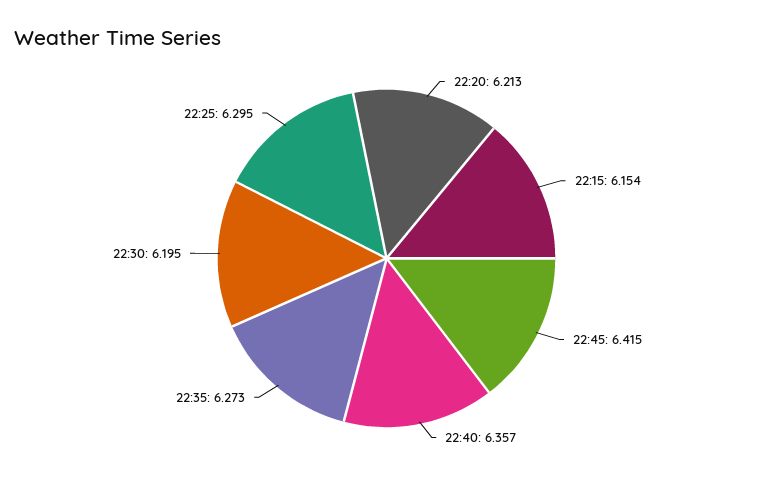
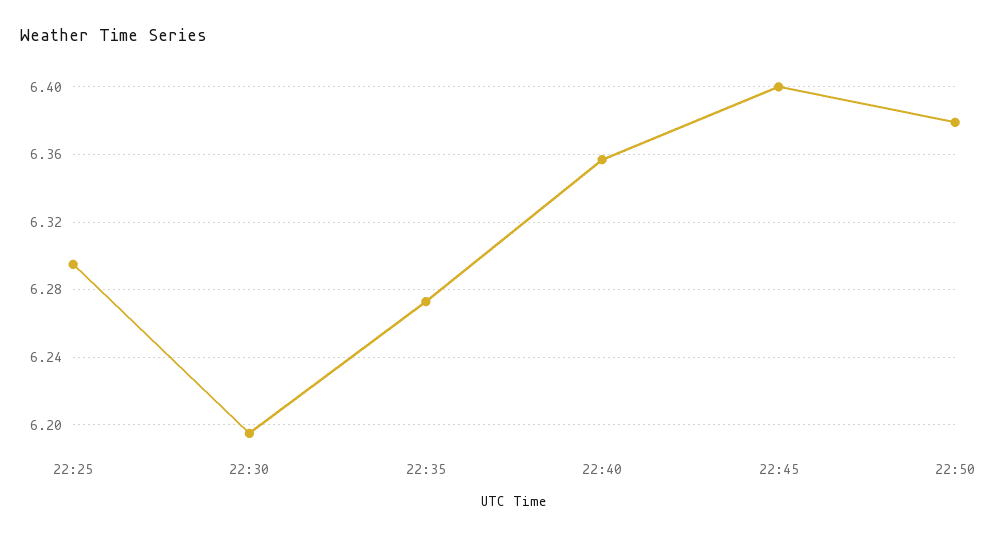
22:20: 6.213 -> none
22:15: 6.154 -> none
22:45: 6.415 -> 6.4
22:50: none -> 6.38

